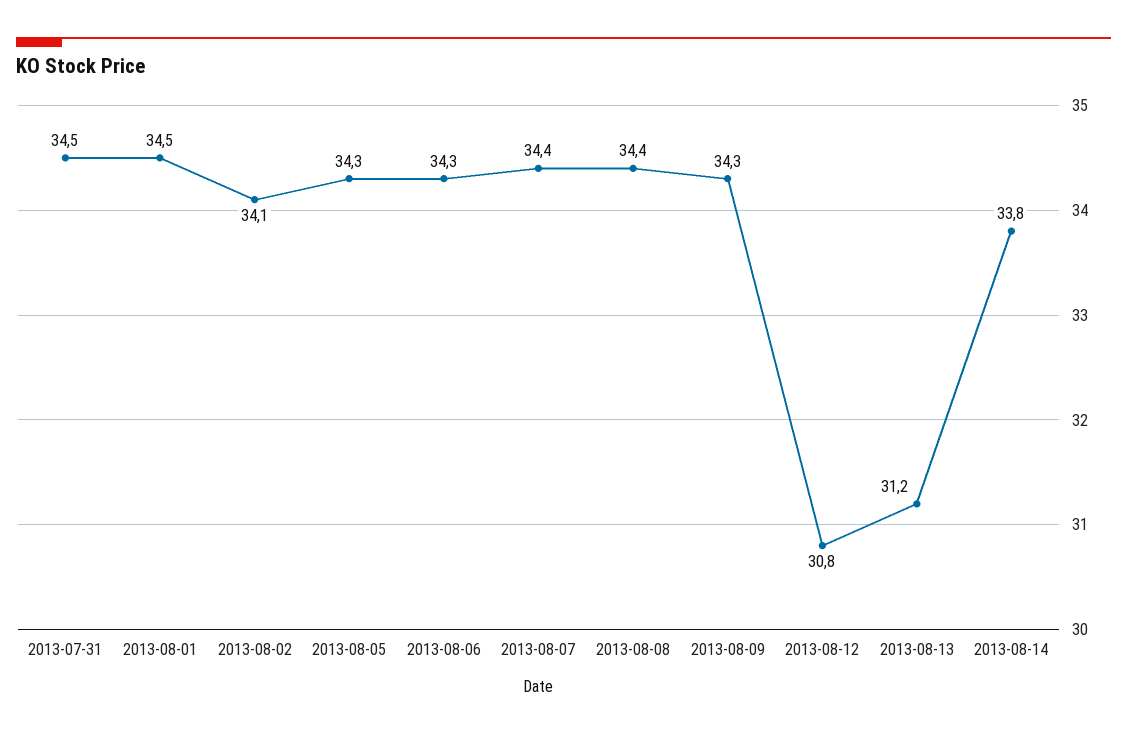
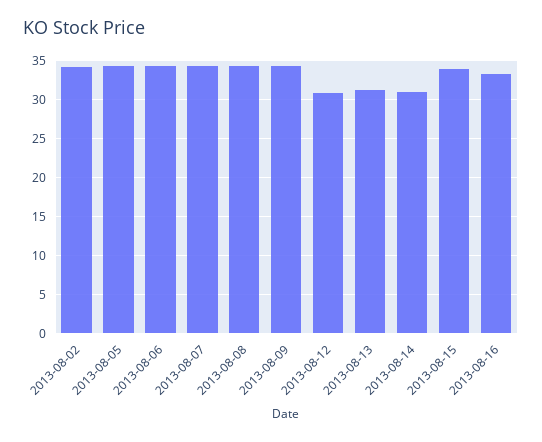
2013-07-31: 34.5 -> none
2013-08-01: 34.5 -> none
2013-08-14: 33.8 -> 31
2013-08-15: none -> 34
2013-08-16: none -> 33

